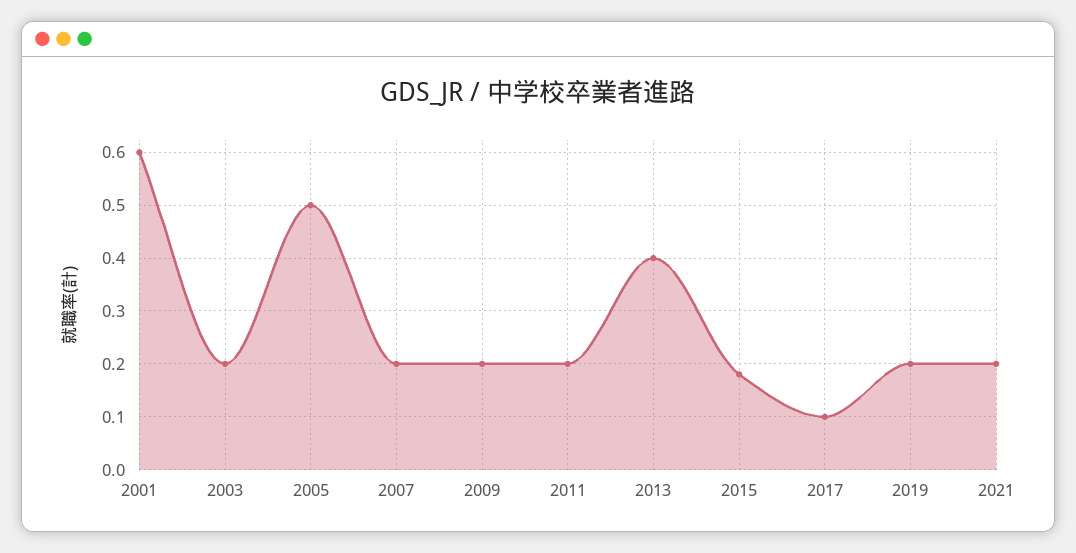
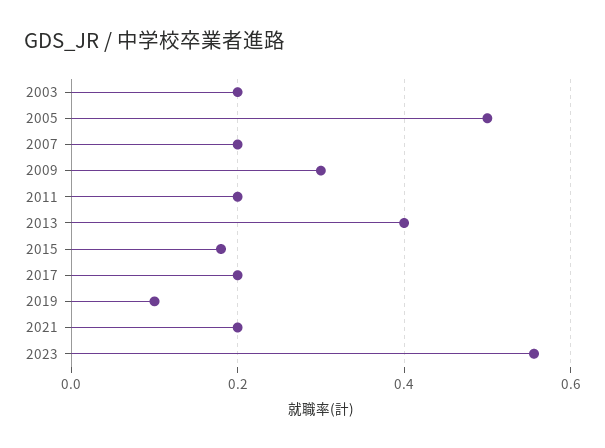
2001: 0.6 -> none
2009: 0.2 -> 0.3
2017: 0.1 -> 0.2
2019: 0.2 -> 0.1
2023: none -> 0.56

